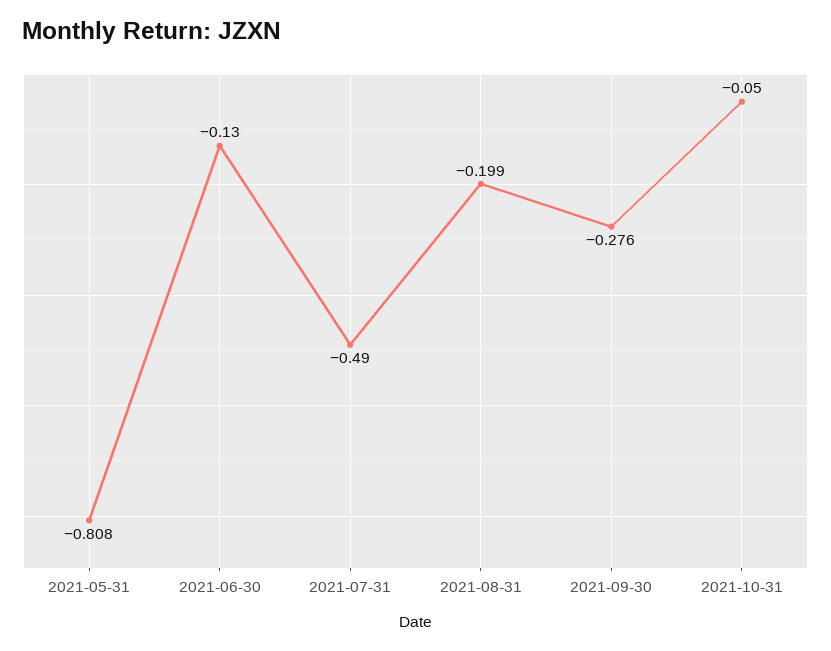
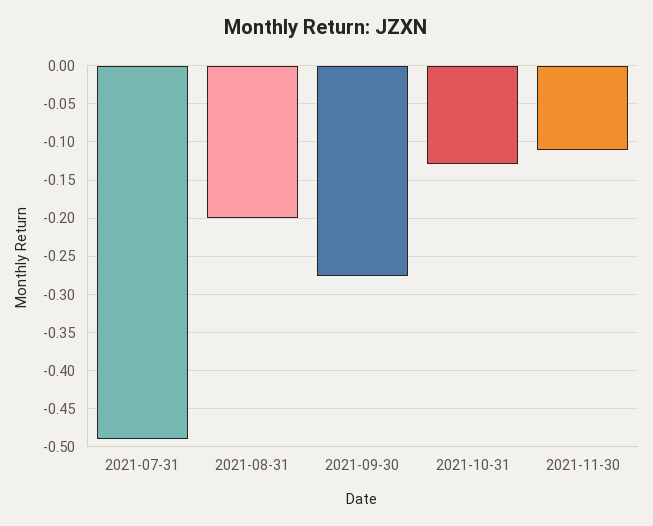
2021-05-31: -0.808 -> none
2021-06-30: -0.13 -> none
2021-10-31: -0.05 -> -0.13
2021-11-30: none -> -0.11

